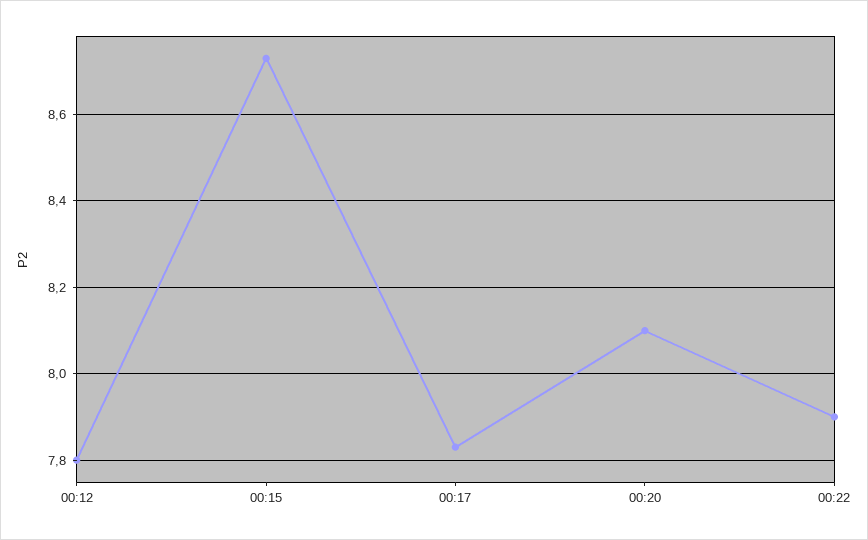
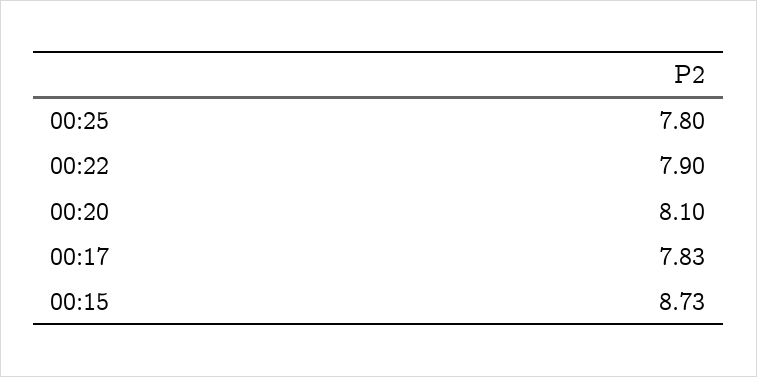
00:12: 7.8 -> none
00:25: none -> 7.8

